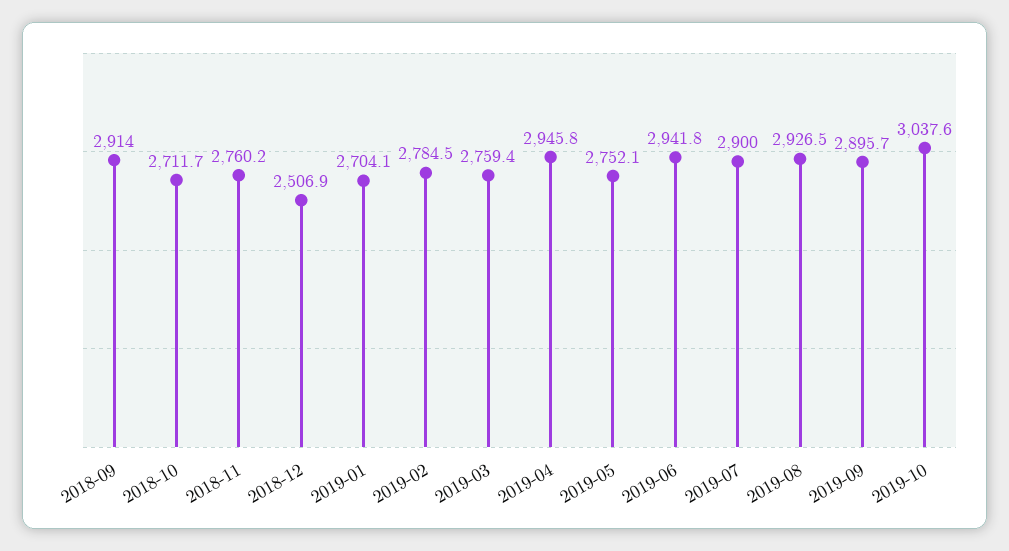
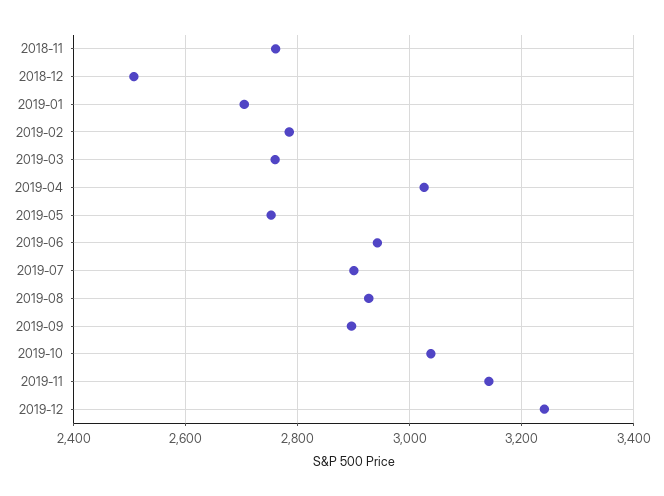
2018-09: 2914 -> none
2018-10: 2711.7 -> none
2019-04: 2945.8 -> 3020
2019-11: none -> 3140
2019-12: none -> 3240

